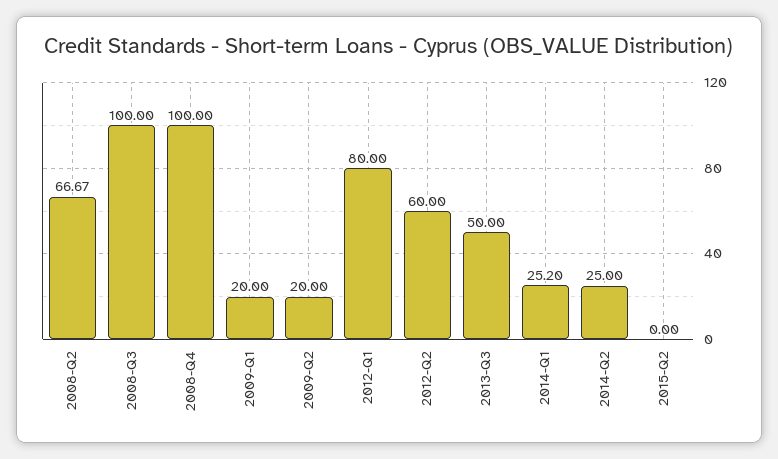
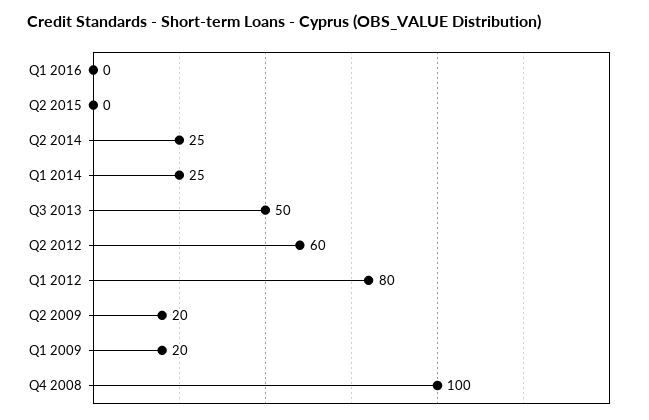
2008-Q2: 66.67 -> none
2008-Q3: 100 -> none
2014-Q1: 25.2 -> 25
Q1 2016: none -> 0

